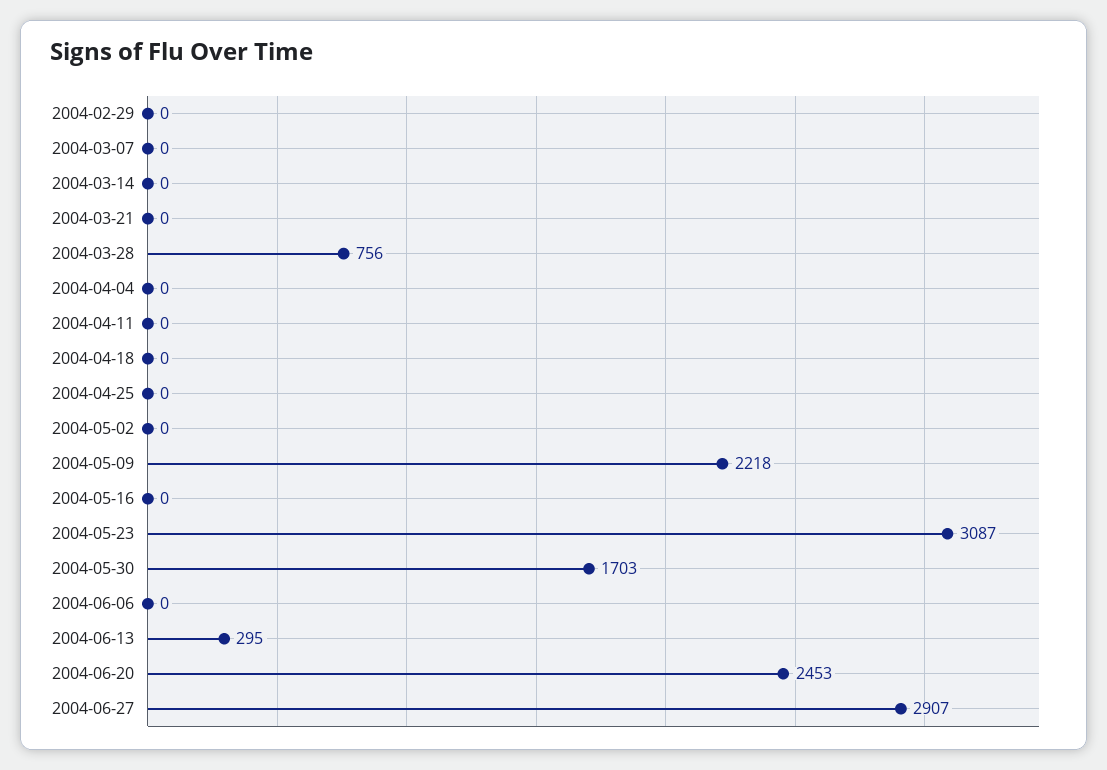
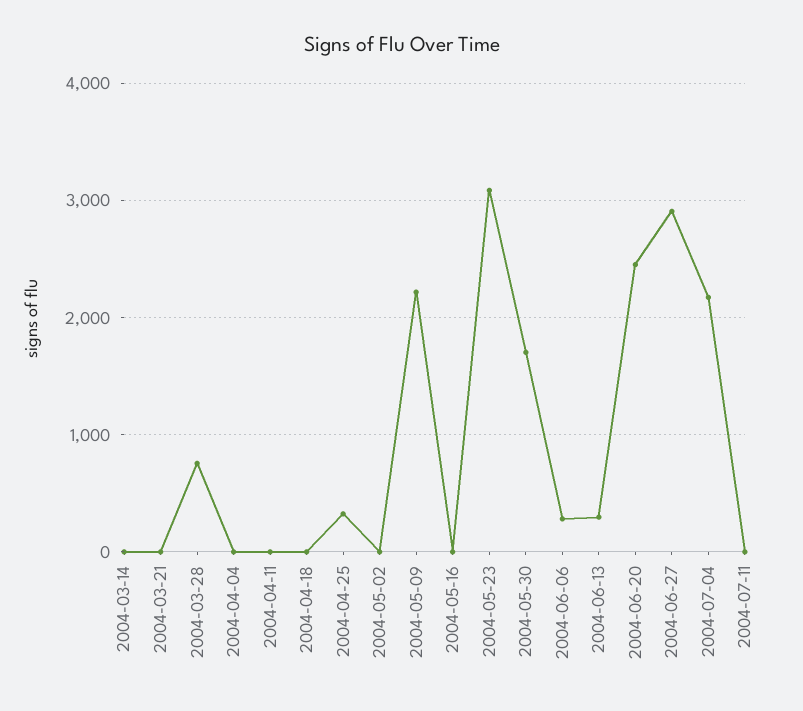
2004-02-29: 0 -> none
2004-03-07: 0 -> none
2004-04-25: 0 -> 300
2004-06-06: 0 -> 300
2004-07-04: none -> 2200
2004-07-11: none -> 0

